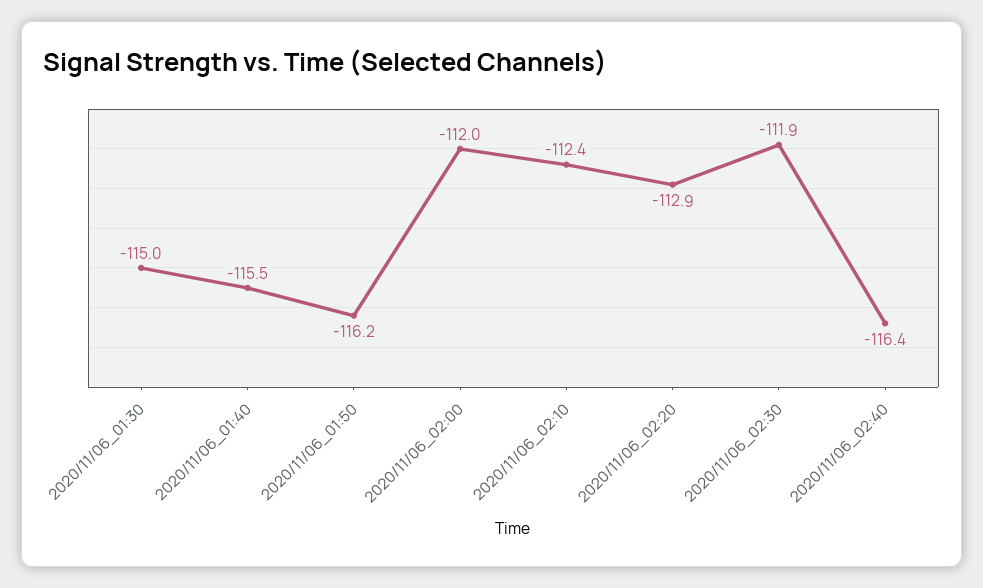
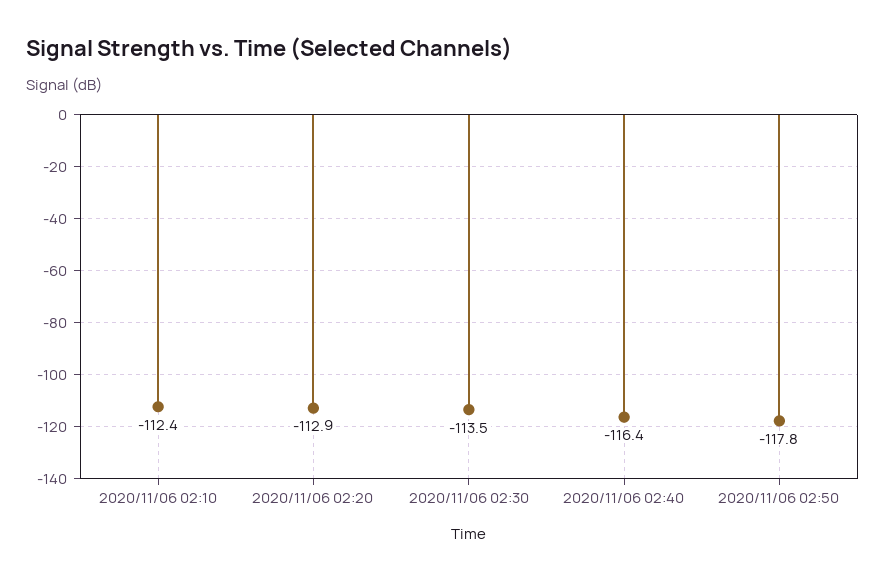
2020/11/06_01:30: -115 -> none
2020/11/06_01:40: -115.5 -> none
2020/11/06_01:50: -116.2 -> none
2020/11/06_02:00: -112 -> none
2020/11/06_02:30: -111.9 -> -113.5
2020/11/06 02:50: none -> -117.8

